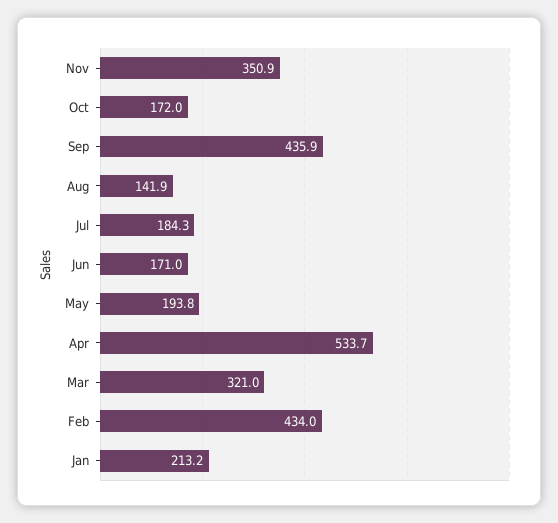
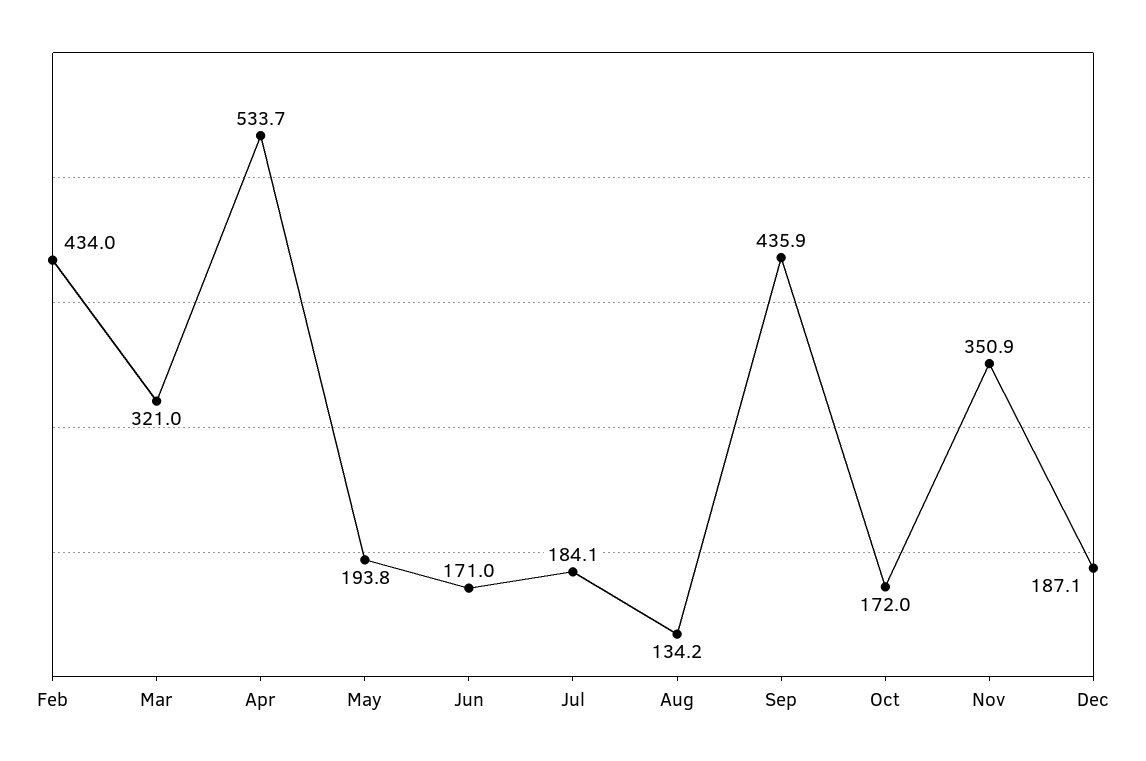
Aug: 141.9 -> 134.2
Jul: 184.3 -> 184.1
Jan: 213.2 -> none
Dec: none -> 187.1

